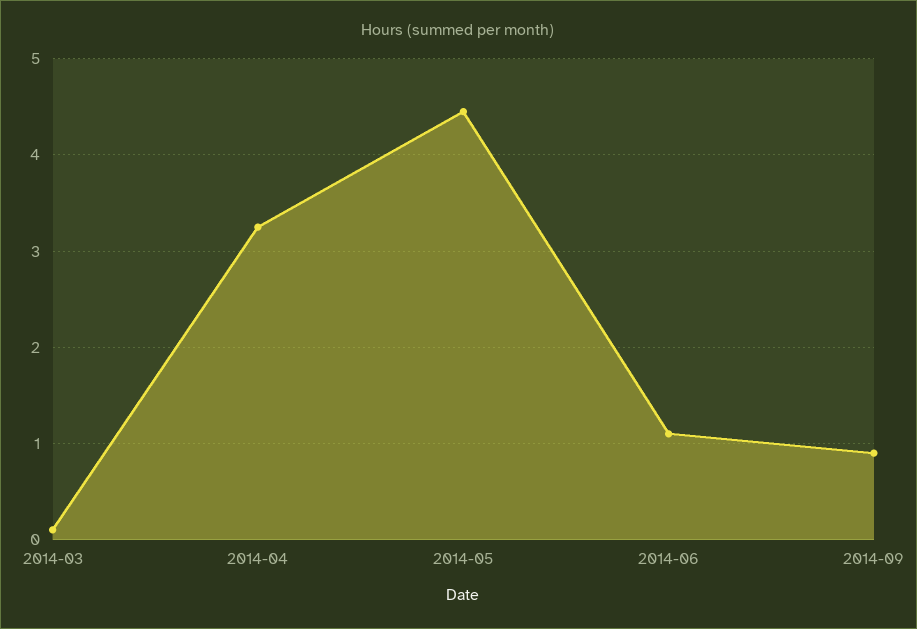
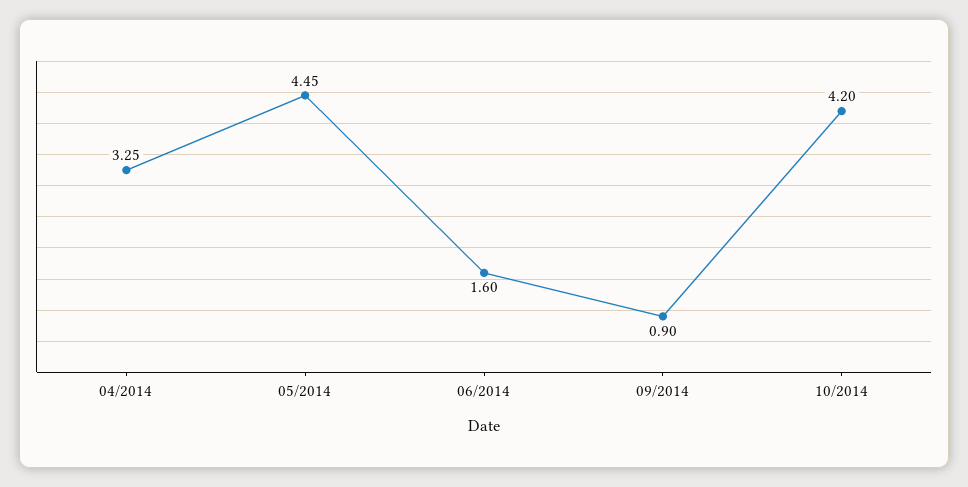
2014-03: 0.1 -> none
2014-06: 1.1 -> 1.6
10/2014: none -> 4.2

